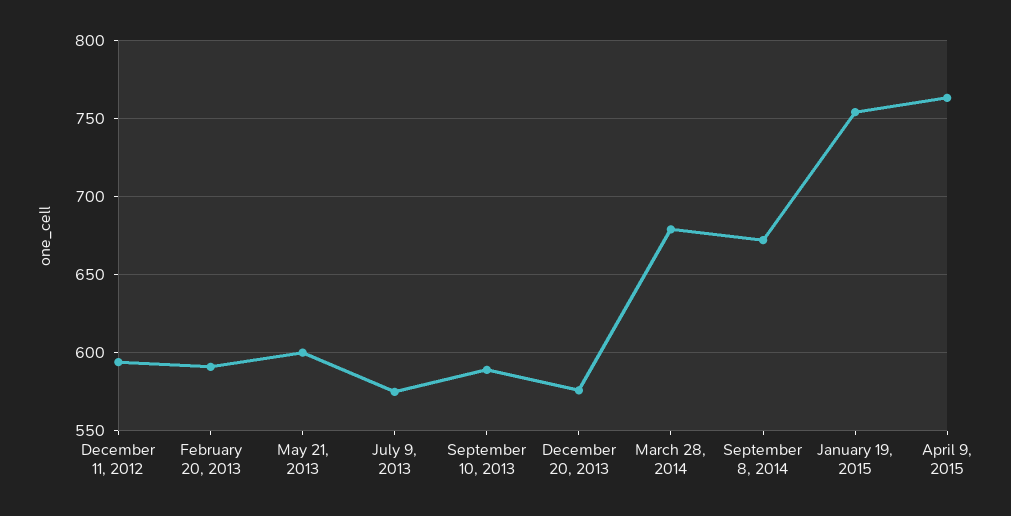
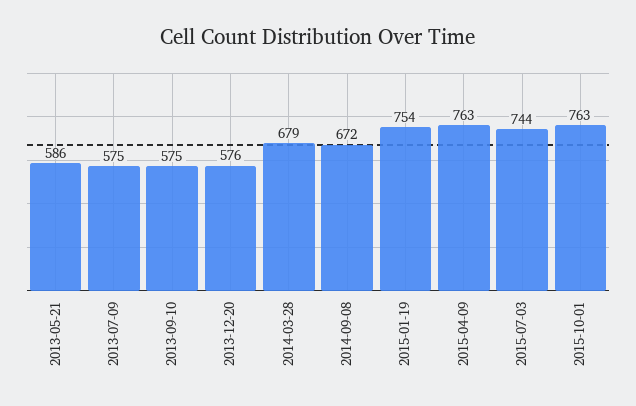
December 11, 2012: 595 -> none
February 20, 2013: 590 -> none
May 21, 2013: 600 -> 586
September 10, 2013: 590 -> 575
2015-07-03: none -> 744
2015-10-01: none -> 763

